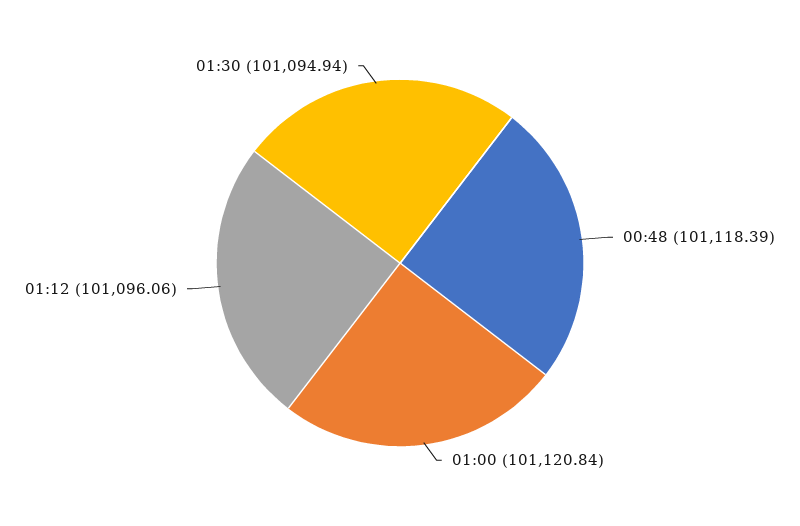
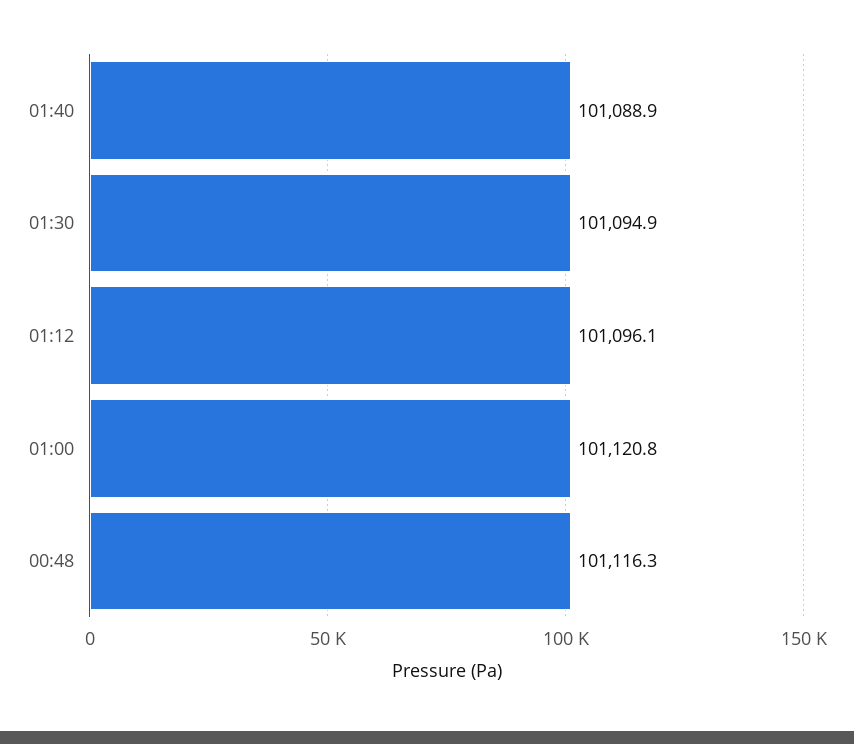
00:48: 101118.39 -> 101116.3
01:40: none -> 101088.9

